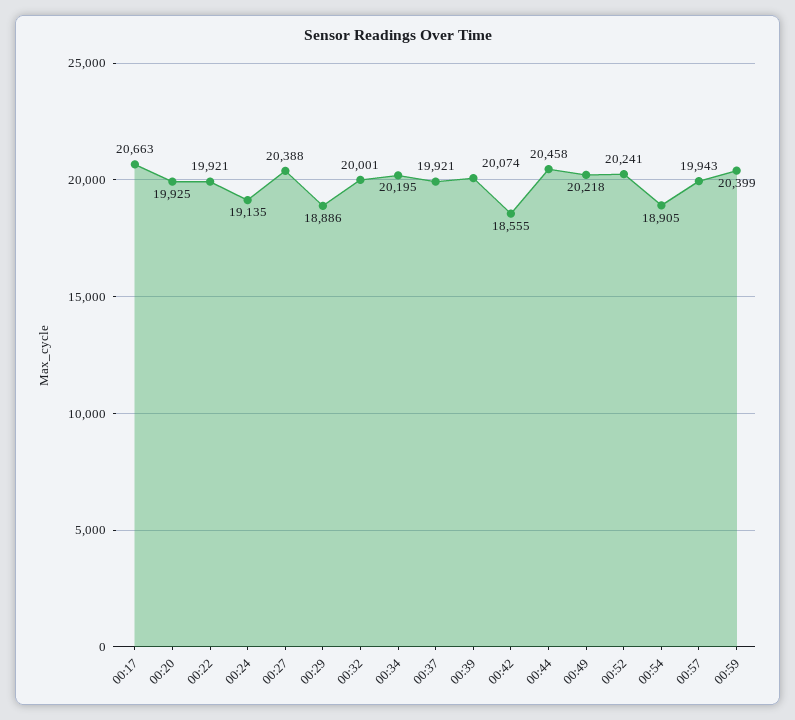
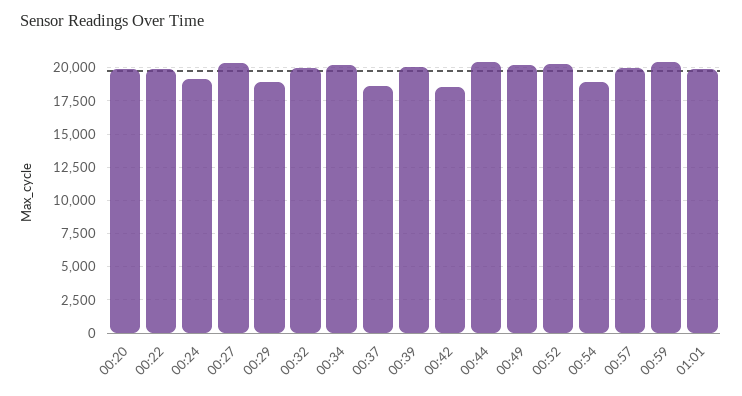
00:17: 20663 -> none
00:37: 19921 -> 18500
01:01: none -> 20000

